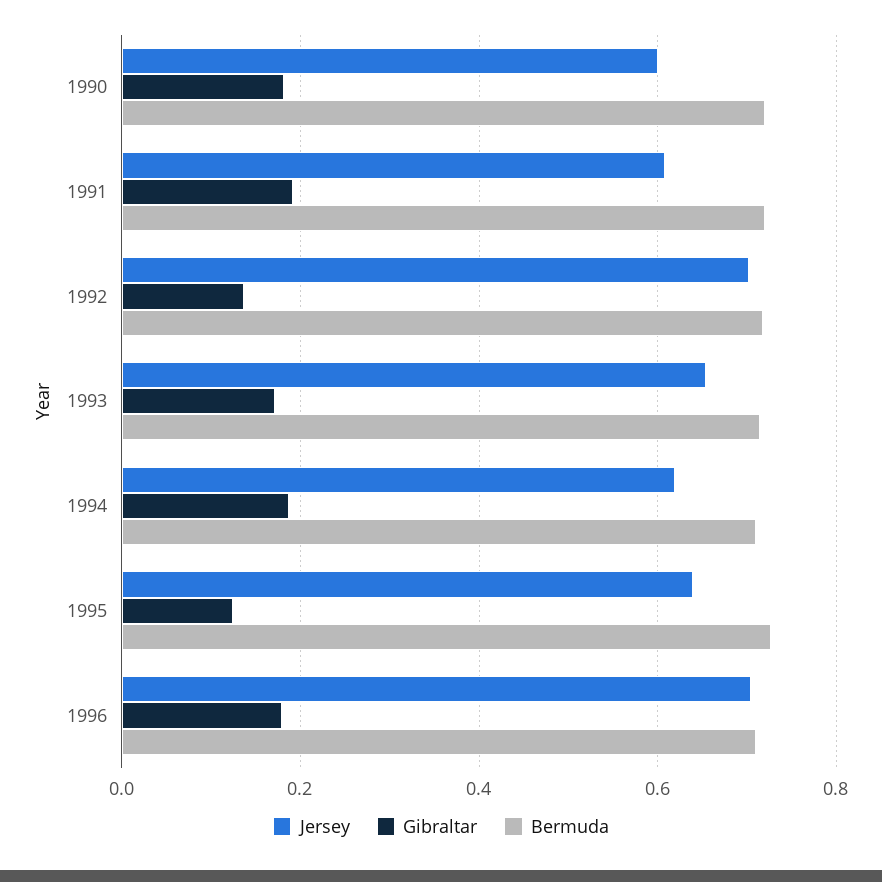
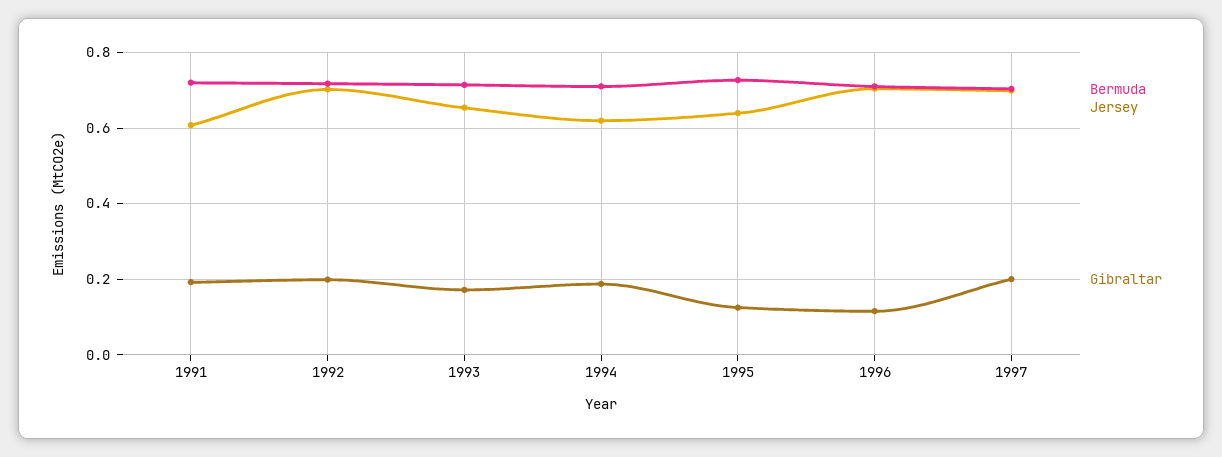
Jersey, 1990: 0.6 -> none
Gibraltar, 1990: 0.18 -> none
Bermuda, 1990: 0.72 -> none
Gibraltar, 1992: 0.14 -> 0.2
Gibraltar, 1996: 0.18 -> 0.12
Bermuda, 1997: none -> 0.7
Jersey, 1997: none -> 0.7
Gibraltar, 1997: none -> 0.2

